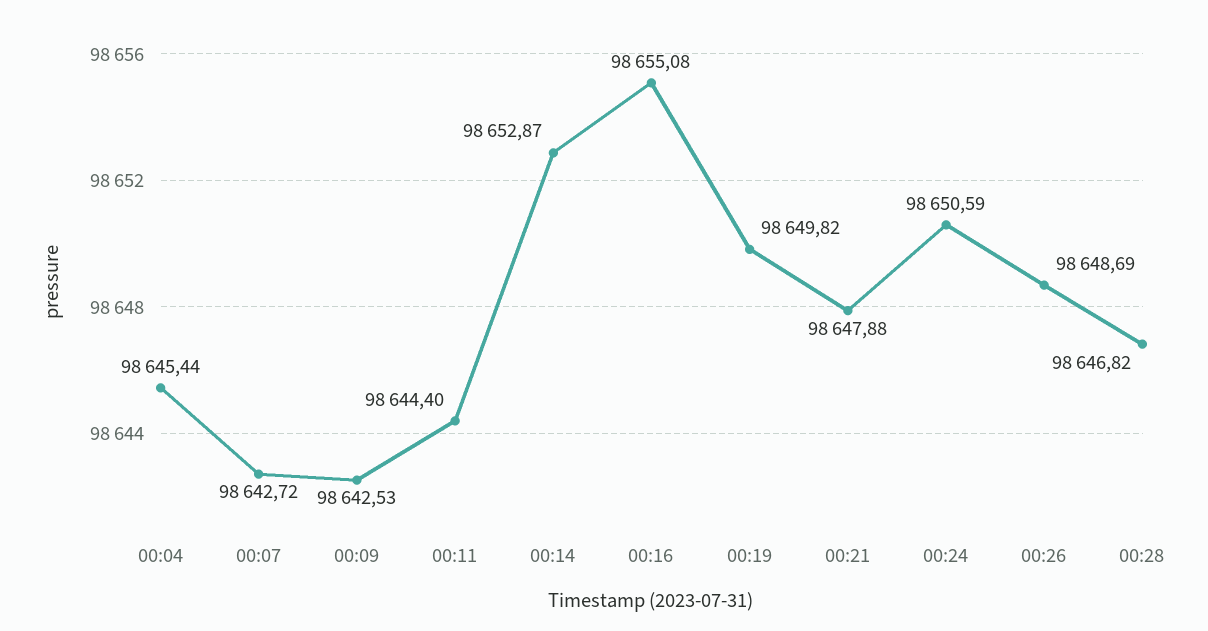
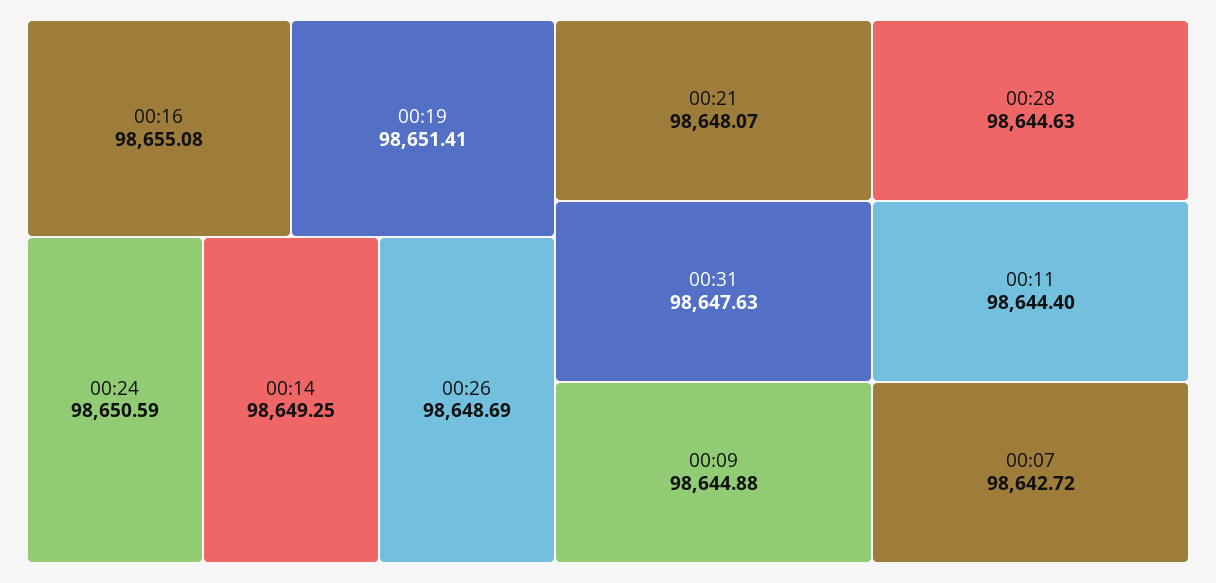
00:04: 98645.44 -> none
00:09: 98642.53 -> 98644.88
00:14: 98652.87 -> 98649.25
00:19: 98649.82 -> 98651.41
00:21: 98647.88 -> 98648.07
00:28: 98646.82 -> 98644.63
00:31: none -> 98647.63

